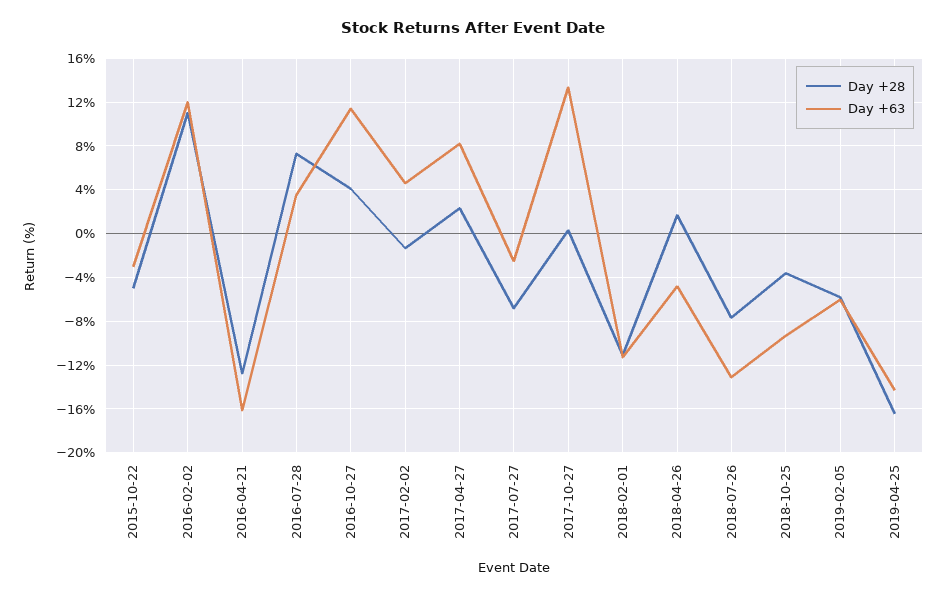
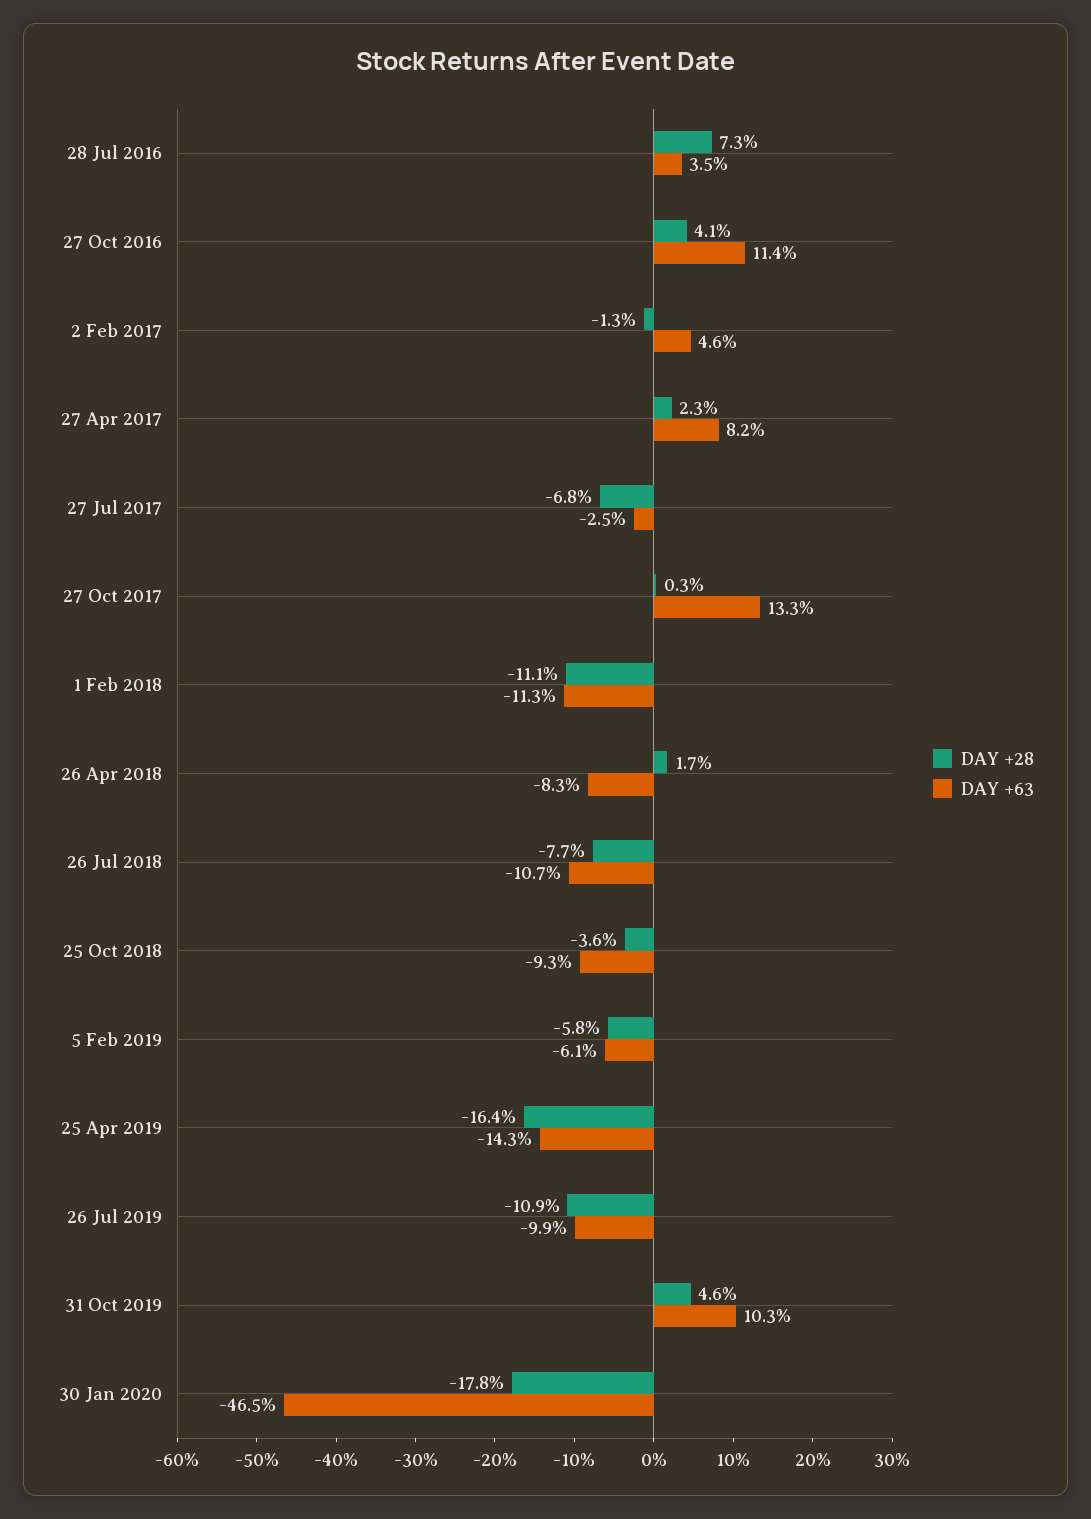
Day +28, 2015-10-22: -5 -> none
Day +63, 2015-10-22: -3 -> none
Day +28, 2016-02-02: 11 -> none
Day +63, 2016-02-02: 12 -> none
Day +28, 2016-04-21: -13 -> none
Day +63, 2016-04-21: -16 -> none
Day +63, 2018-04-26: -5 -> -8.3
Day +63, 2018-07-26: -13 -> -10.7
Day +28, 26 Jul 2019: none -> -10.9
Day +63, 26 Jul 2019: none -> -9.9
Day +28, 31 Oct 2019: none -> 4.6
Day +63, 31 Oct 2019: none -> 10.3
Day +28, 30 Jan 2020: none -> -17.8
Day +63, 30 Jan 2020: none -> -46.5

